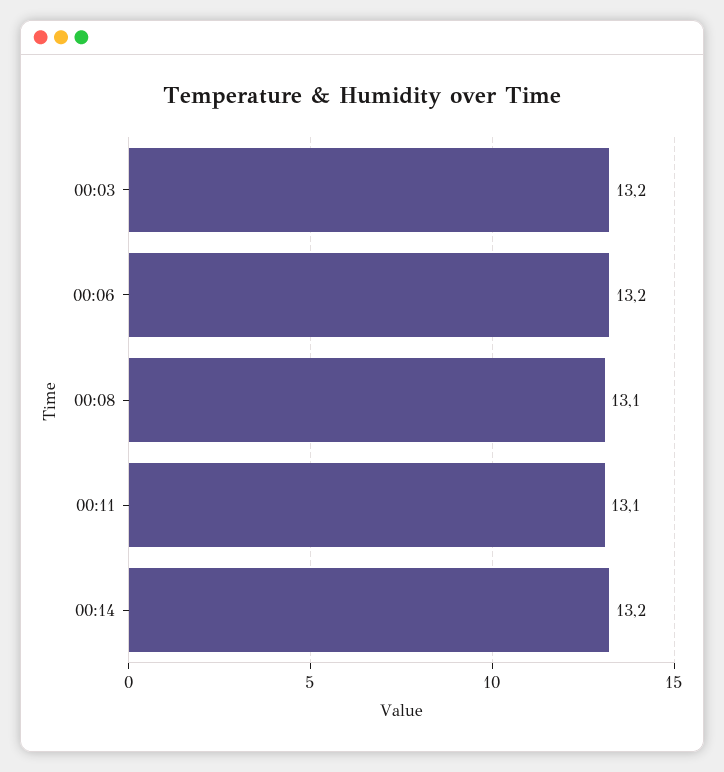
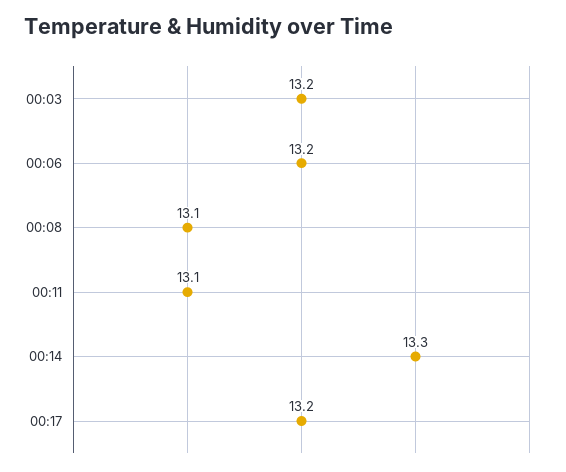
00:14: 13.2 -> 13.3
00:17: none -> 13.2

